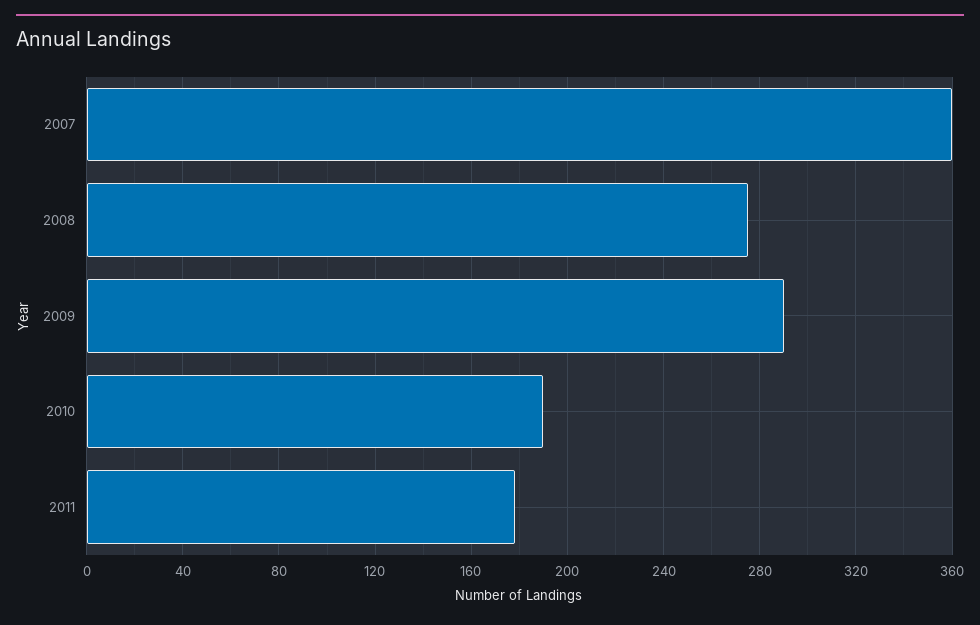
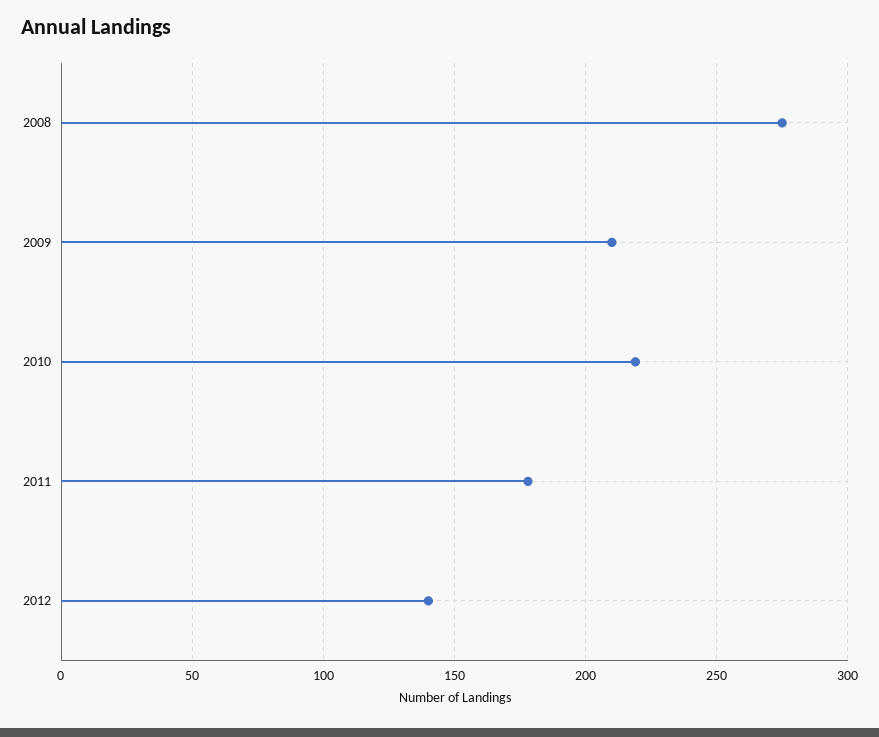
2007: 360 -> none
2009: 290 -> 210
2010: 190 -> 220
2012: none -> 140

